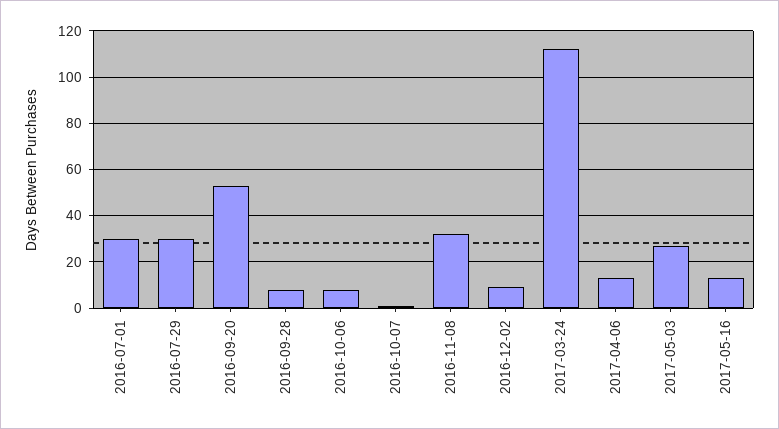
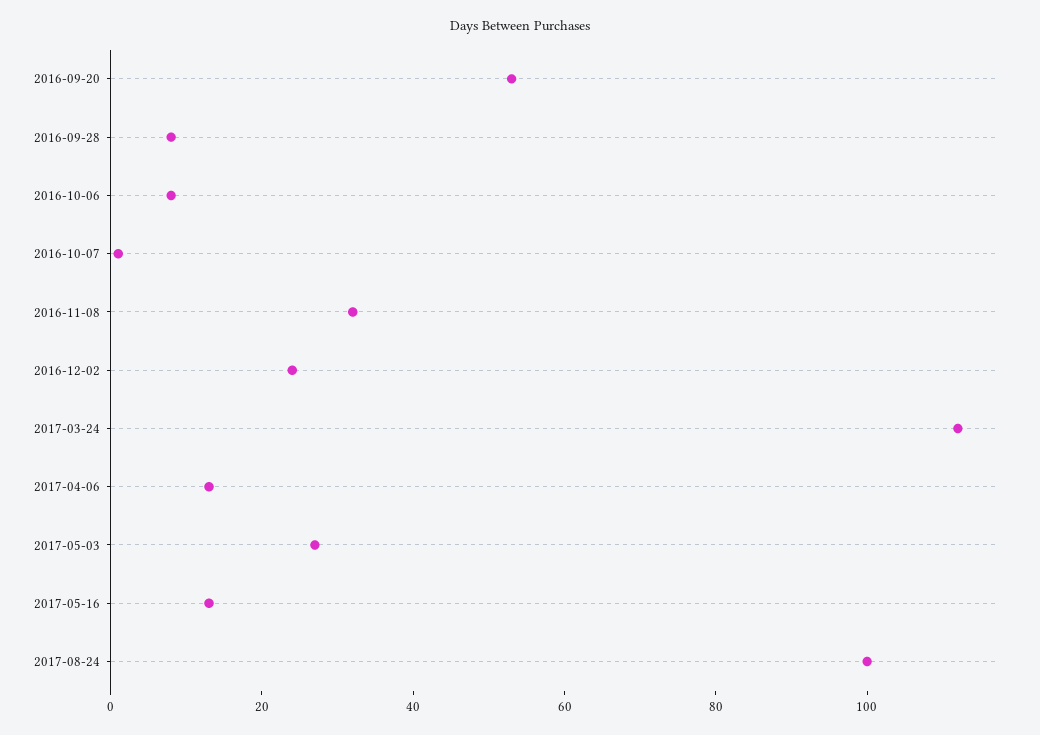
2016-07-01: 30 -> none
2016-07-29: 30 -> none
2016-12-02: 10 -> 25
2017-08-24: none -> 100

